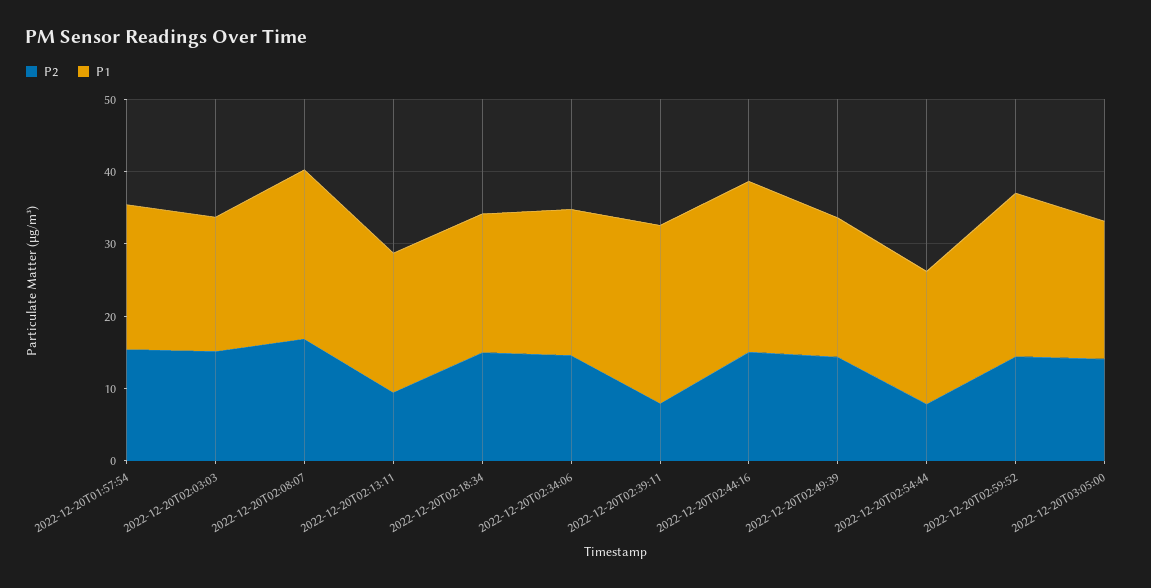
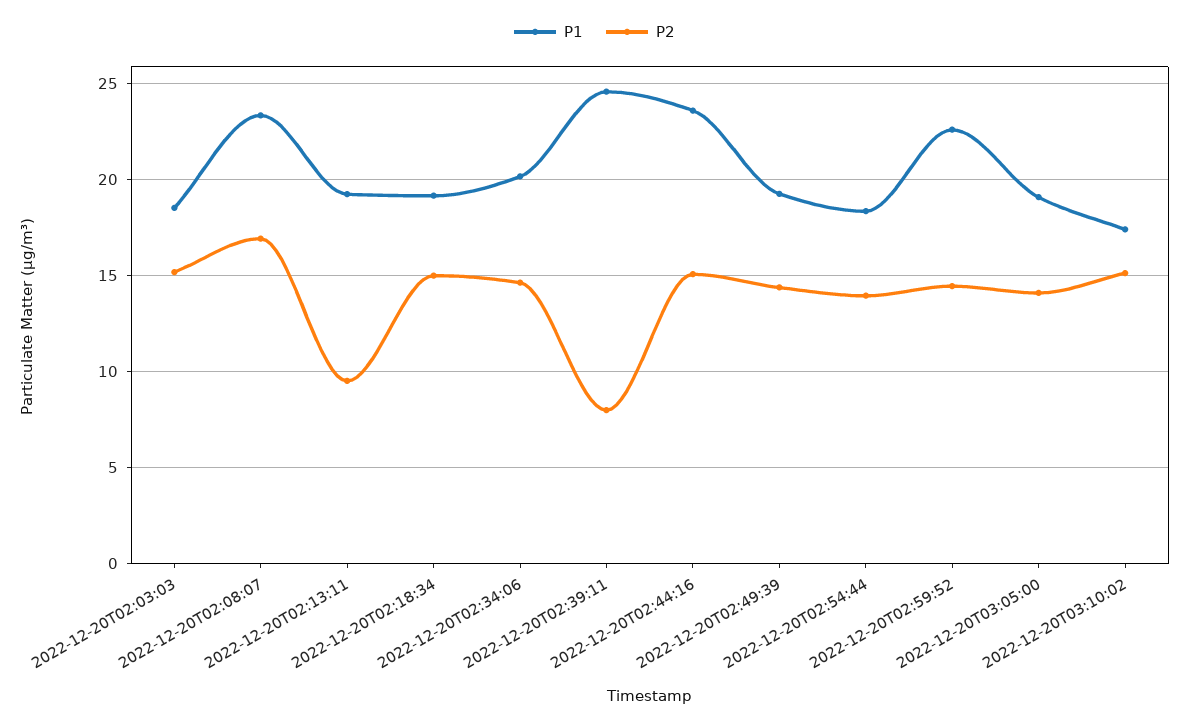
P2, 2022-12-20T01:57:54: 16 -> none
P1, 2022-12-20T01:57:54: 20 -> none
P2, 2022-12-20T02:54:44: 8 -> 14
P1, 2022-12-20T03:10:02: none -> 17.5
P2, 2022-12-20T03:10:02: none -> 15

